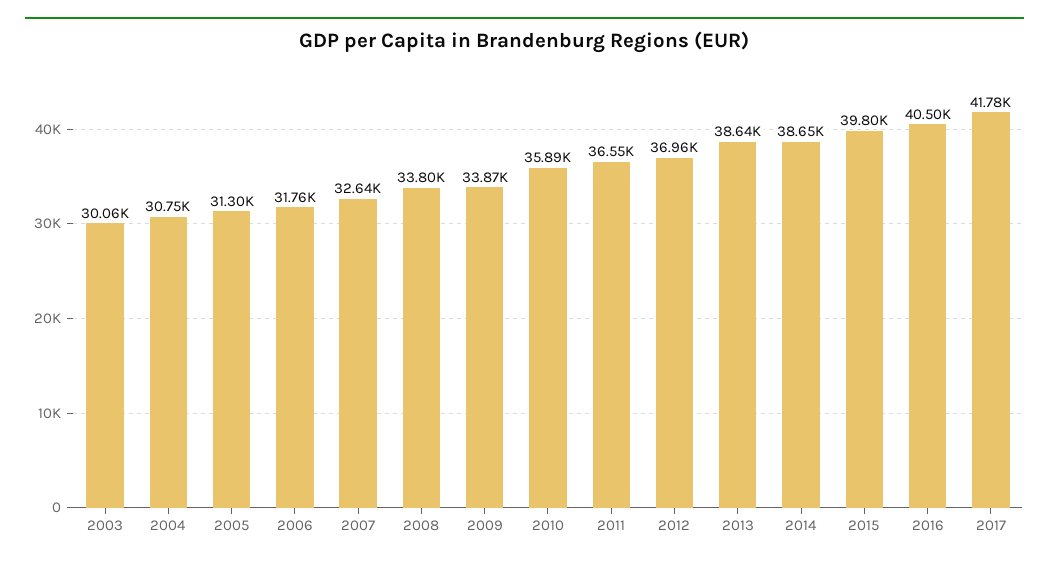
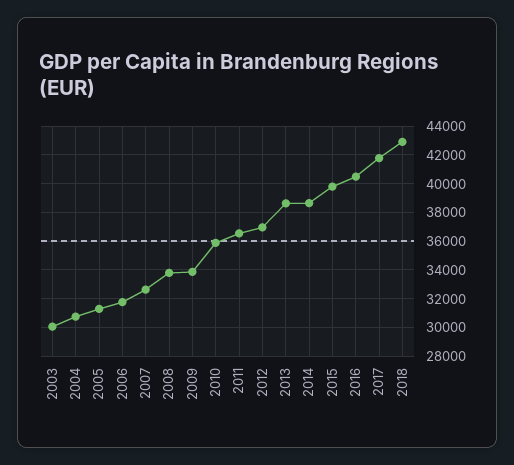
2018: none -> 43000

